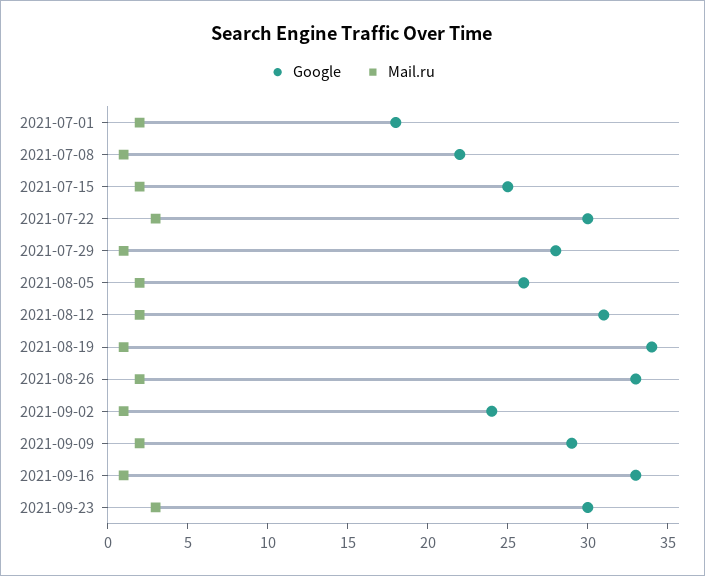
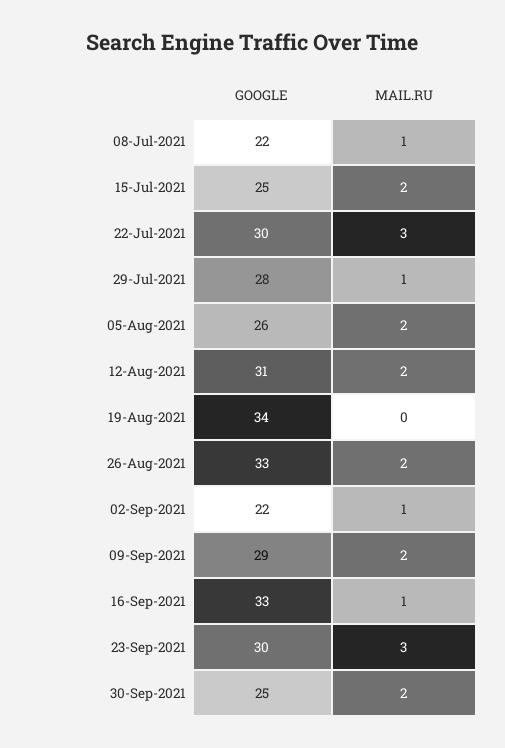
Google, 2021-07-01: 18 -> none
Mail.ru, 2021-07-01: 2 -> none
Mail.ru, 2021-08-19: 1 -> 0
Google, 2021-09-02: 24 -> 22
Google, 30-Sep-2021: none -> 25
Mail.ru, 30-Sep-2021: none -> 2

